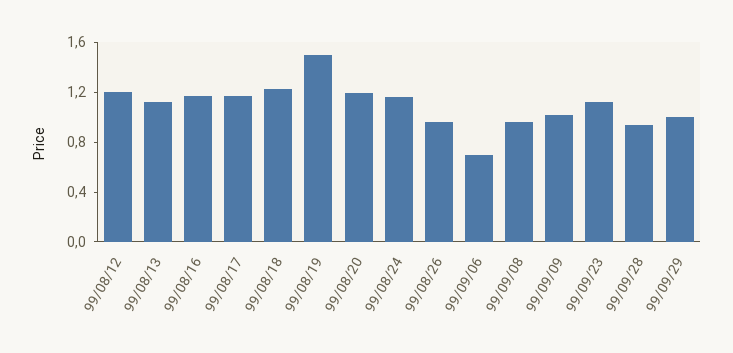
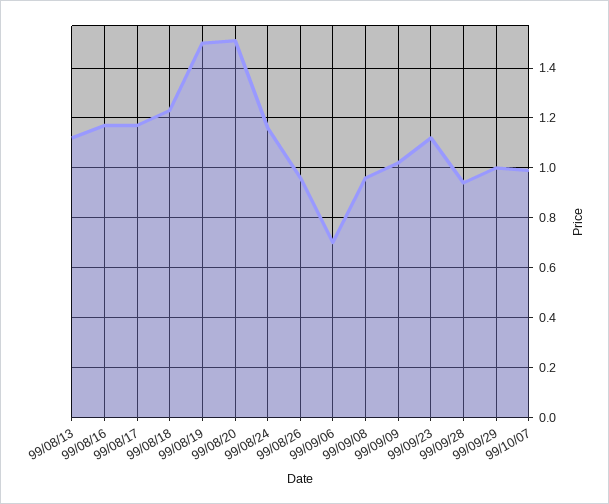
99/08/12: 1.2 -> none
99/08/20: 1.2 -> 1.5
99/10/07: none -> 1

